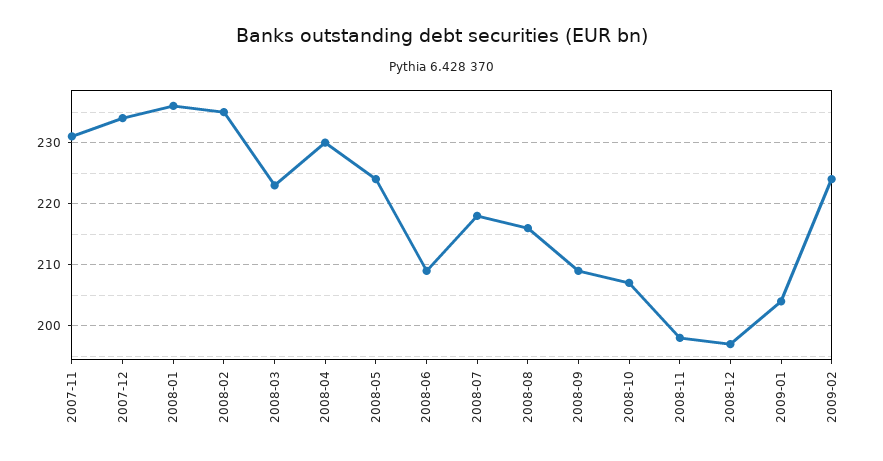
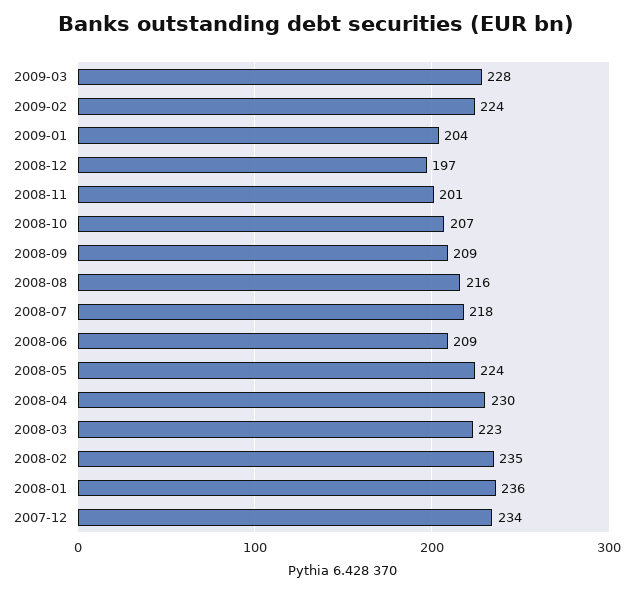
2007-11: 231 -> none
2008-11: 198 -> 201
2009-03: none -> 228

